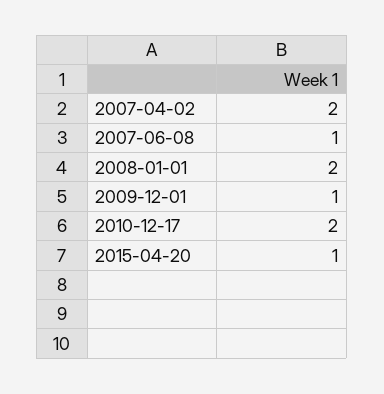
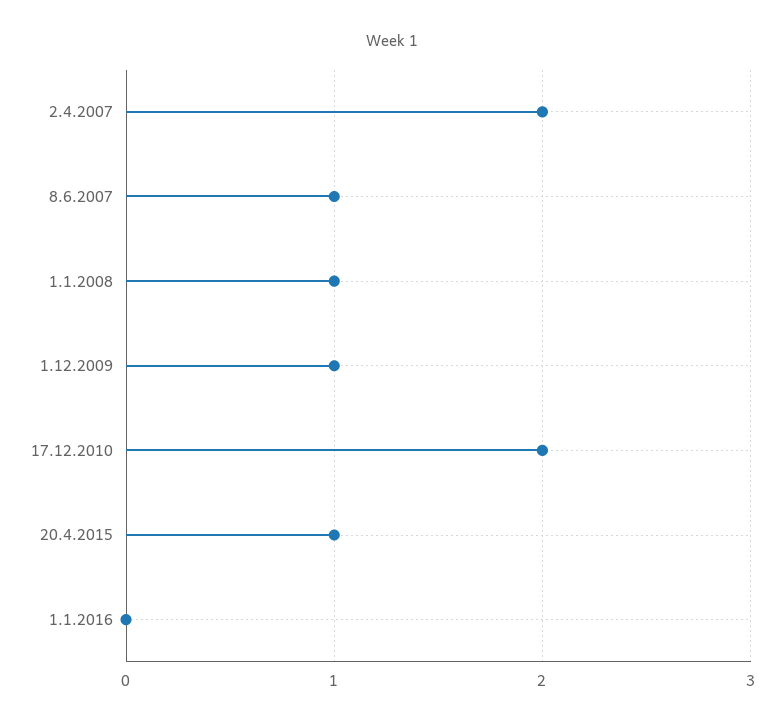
2008-01-01: 2 -> 1
1.1.2016: none -> 0

